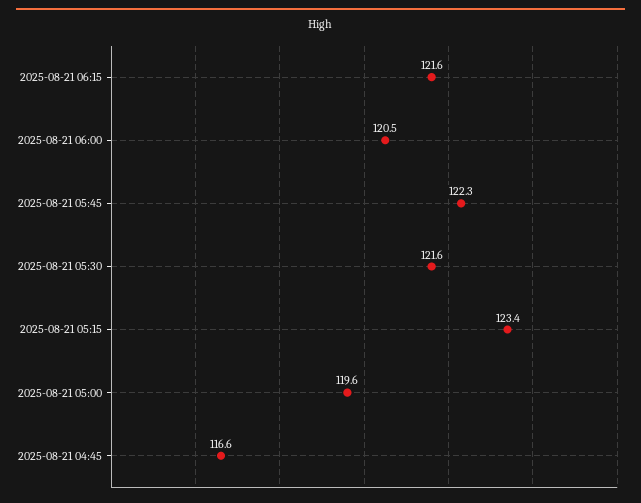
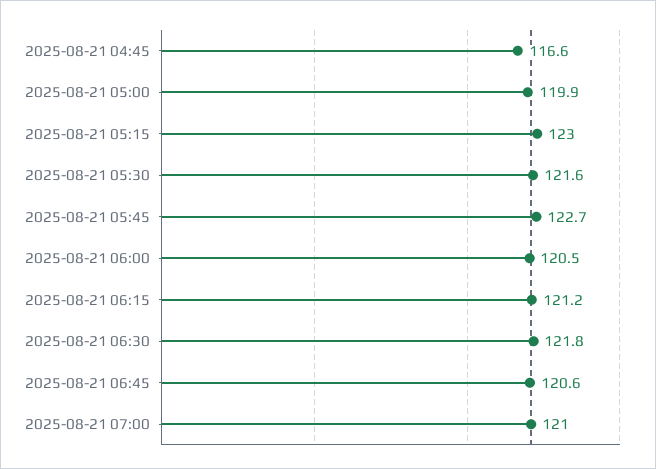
2025-08-21 06:15: 121.6 -> 121.2
2025-08-21 05:45: 122.3 -> 122.7
2025-08-21 05:15: 123.4 -> 123
2025-08-21 05:00: 119.6 -> 119.9
2025-08-21 06:30: none -> 121.8
2025-08-21 06:45: none -> 120.6
2025-08-21 07:00: none -> 121

